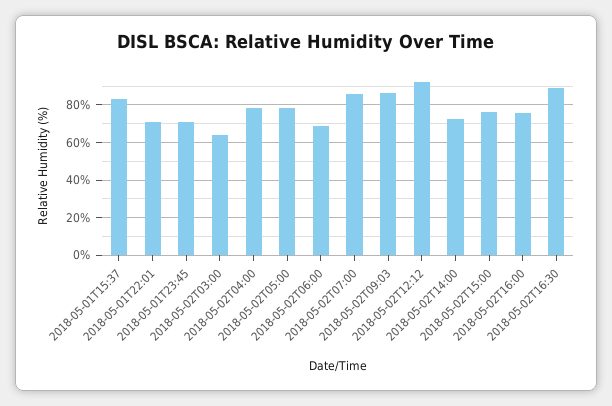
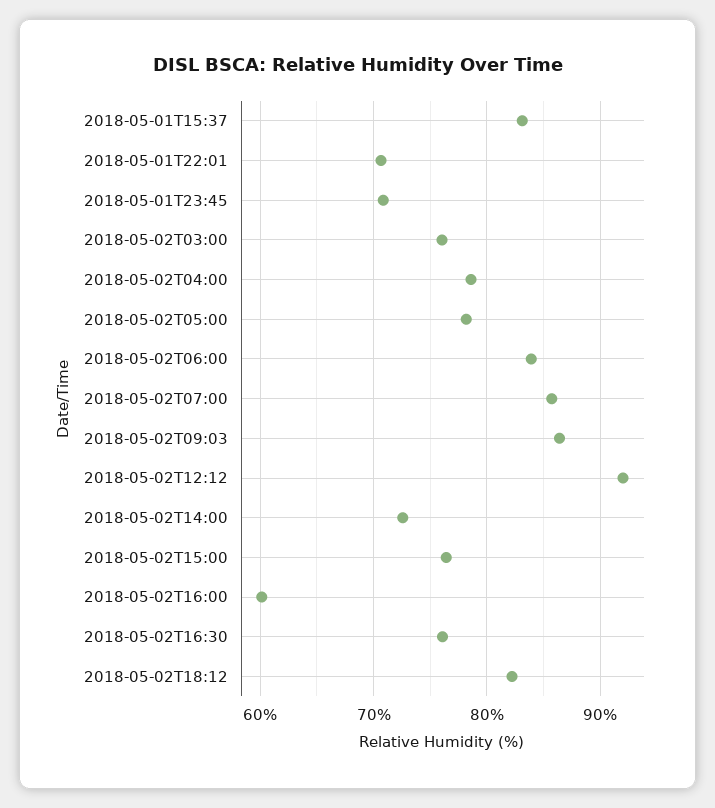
2018-05-02T03:00: 65 -> 76
2018-05-02T06:00: 70 -> 84
2018-05-02T16:00: 75 -> 60
2018-05-02T16:30: 90 -> 76
2018-05-02T18:12: none -> 82

